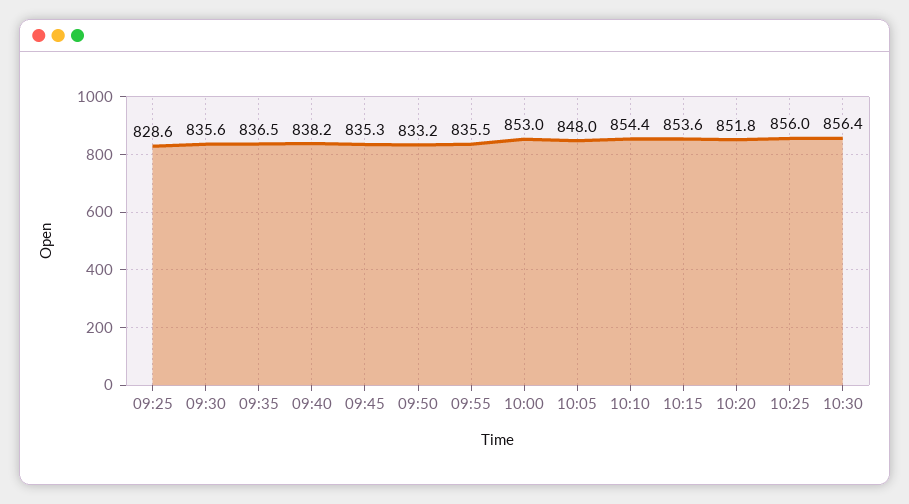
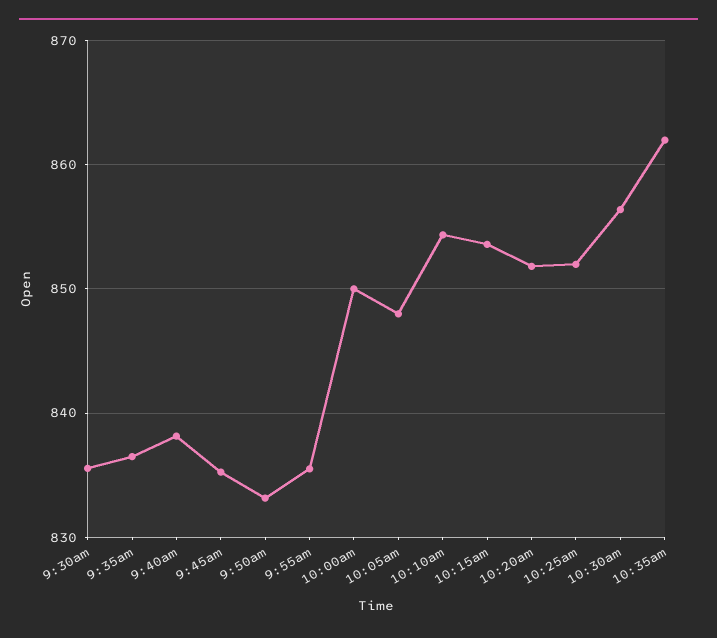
09:25: 828.6 -> none
10:00: 853 -> 850
10:25: 856 -> 852
10:35am: none -> 862

